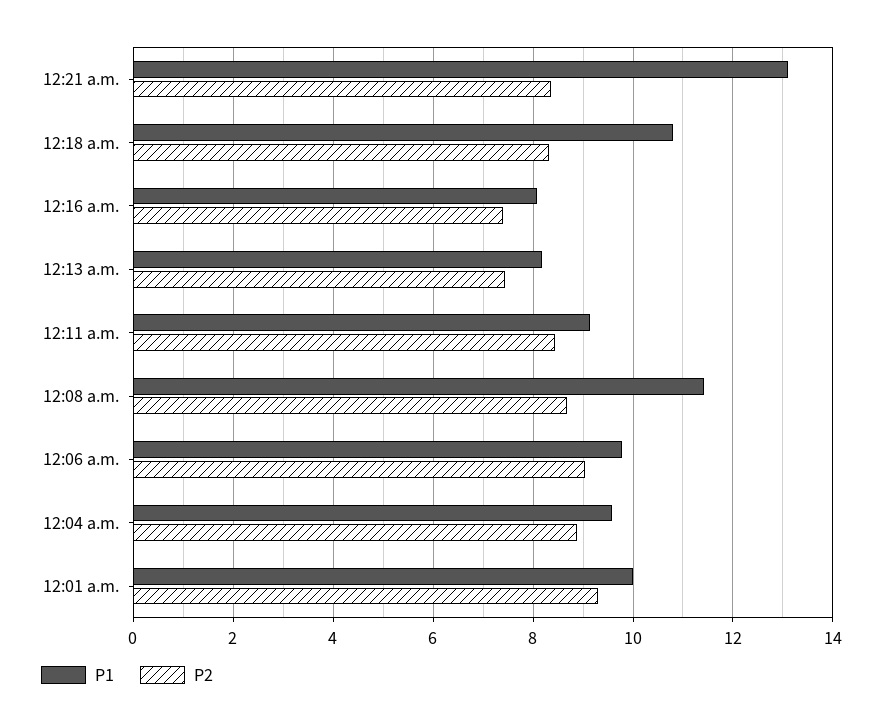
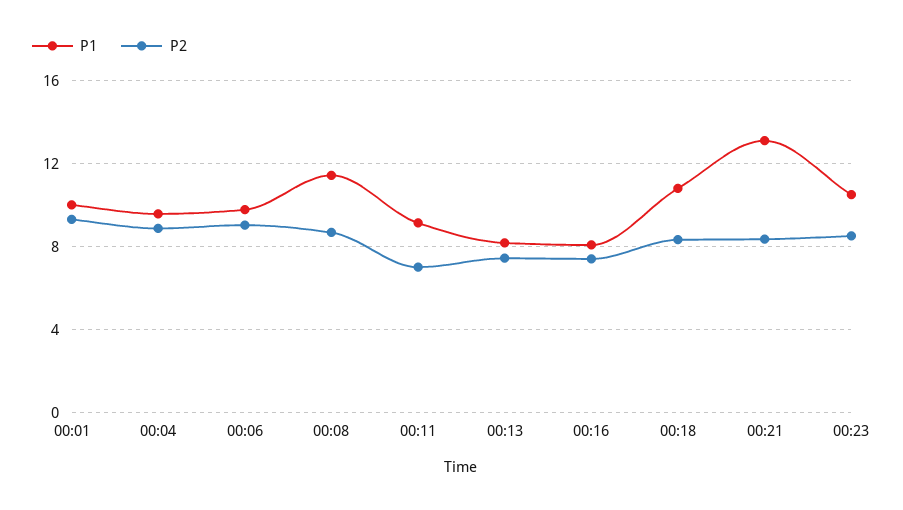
P2, 12:11 a.m.: 8.4 -> 7
P1, 00:23: none -> 10.5
P2, 00:23: none -> 8.5

